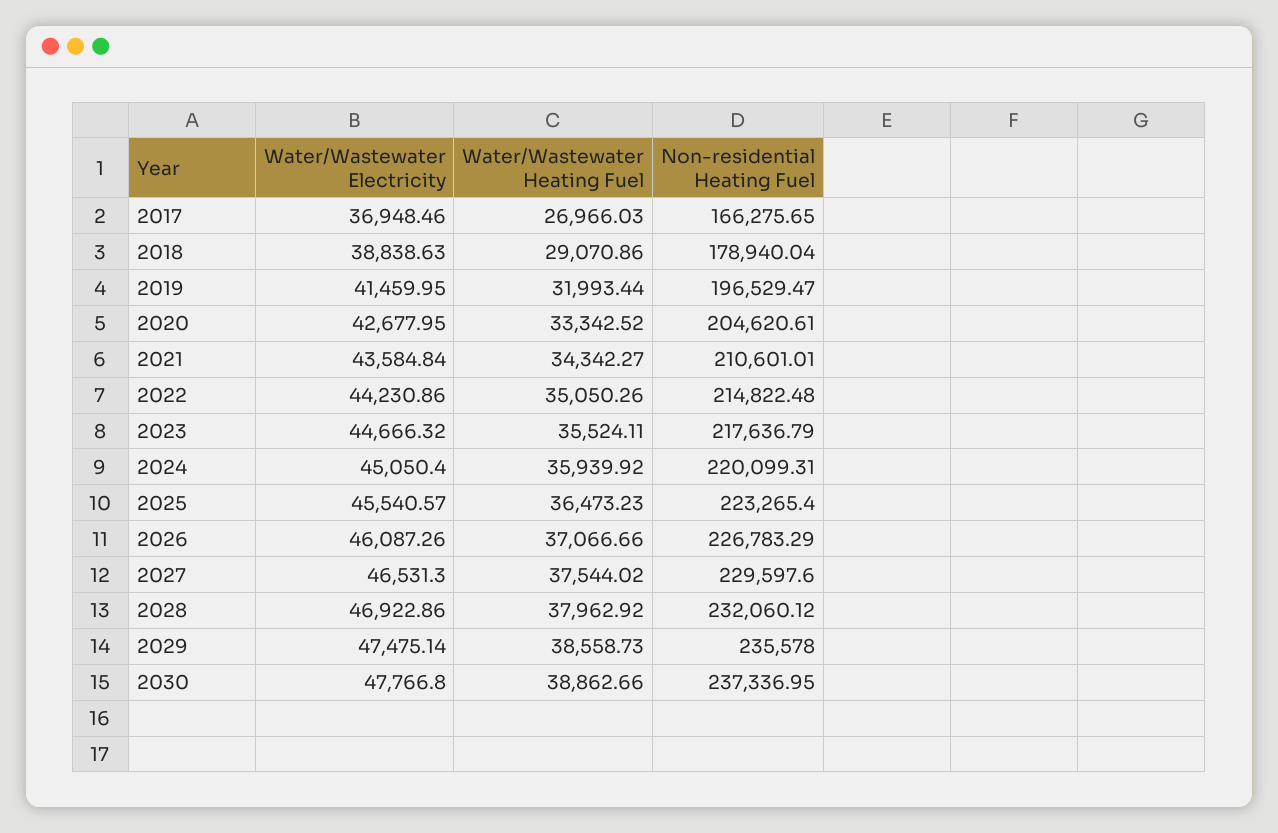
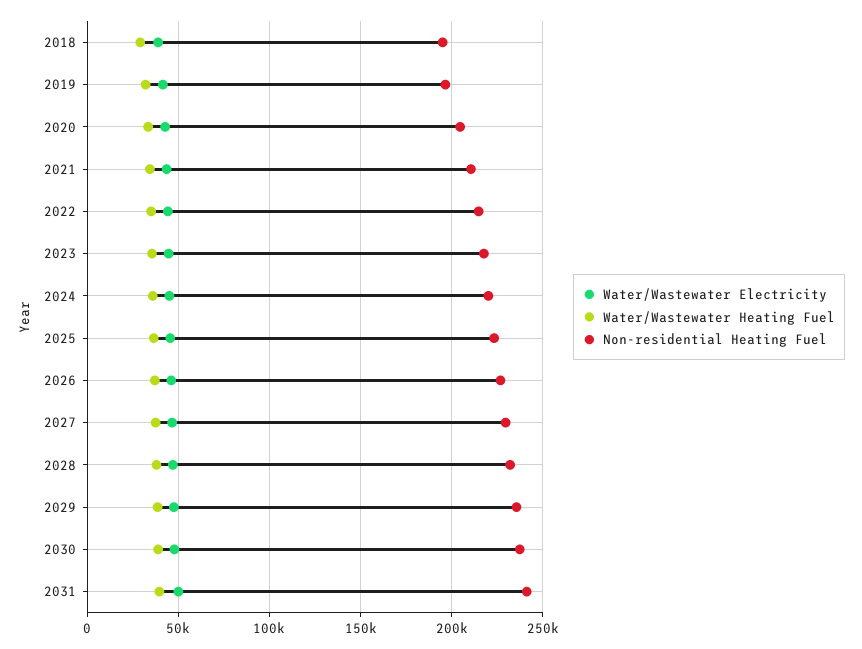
Water/Wastewater Electricity, 2017: 36948.46 -> none
Water/Wastewater Heating Fuel, 2017: 26966.03 -> none
Non-residential Heating Fuel, 2017: 166275.65 -> none
Non-residential Heating Fuel, 2018: 178940.04 -> 195000
Water/Wastewater Electricity, 2031: none -> 50000
Water/Wastewater Heating Fuel, 2031: none -> 40000
Non-residential Heating Fuel, 2031: none -> 240000

